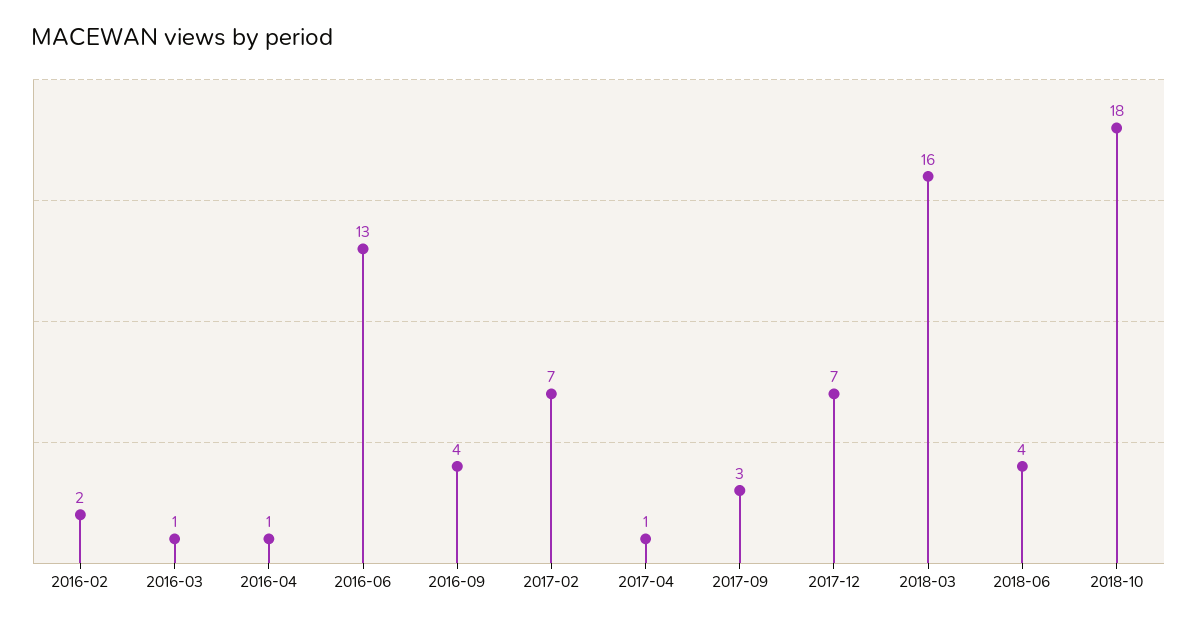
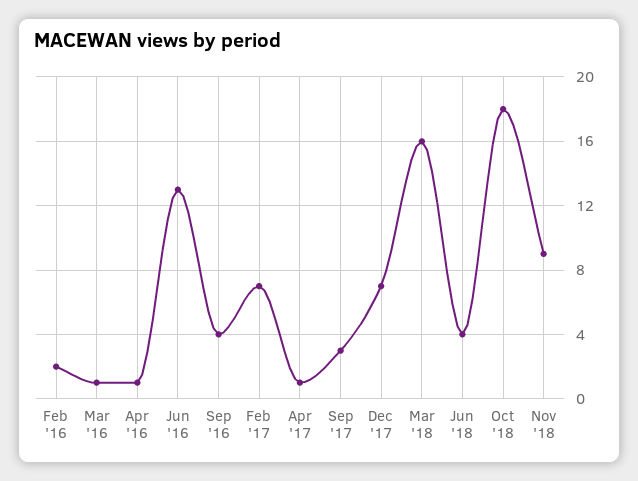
Nov '18: none -> 9

